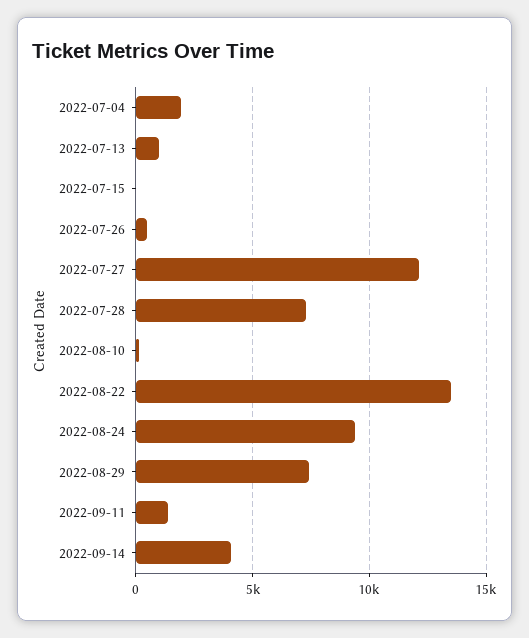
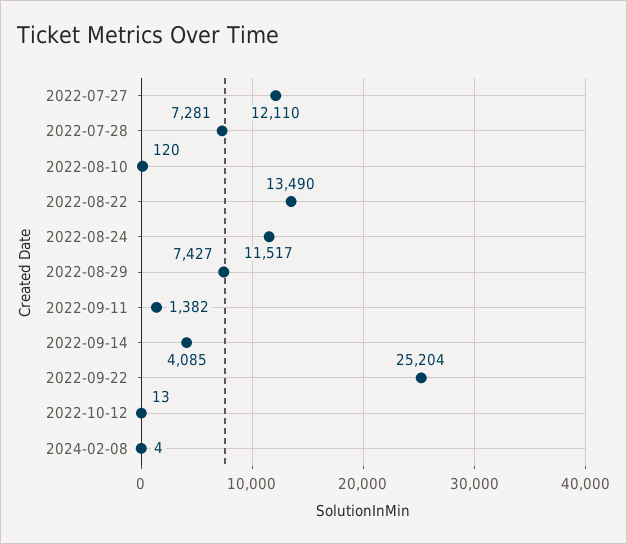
2022-07-04: 2000 -> none
2022-07-13: 1000 -> none
2022-07-15: 0 -> none
2022-07-26: 500 -> none
2022-08-24: 9500 -> 11517
2022-09-22: none -> 25204
2022-10-12: none -> 13
2024-02-08: none -> 4

